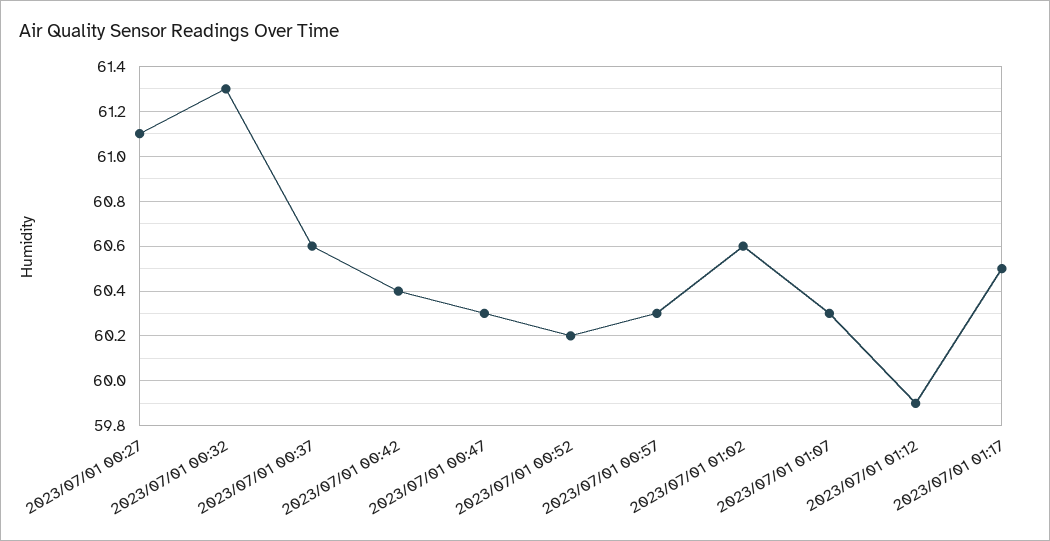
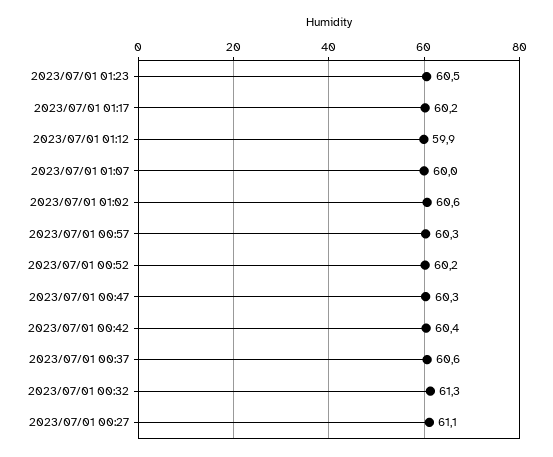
2023/07/01 01:07: 60.3 -> 60
2023/07/01 01:17: 60.5 -> 60.2
2023/07/01 01:23: none -> 60.5

